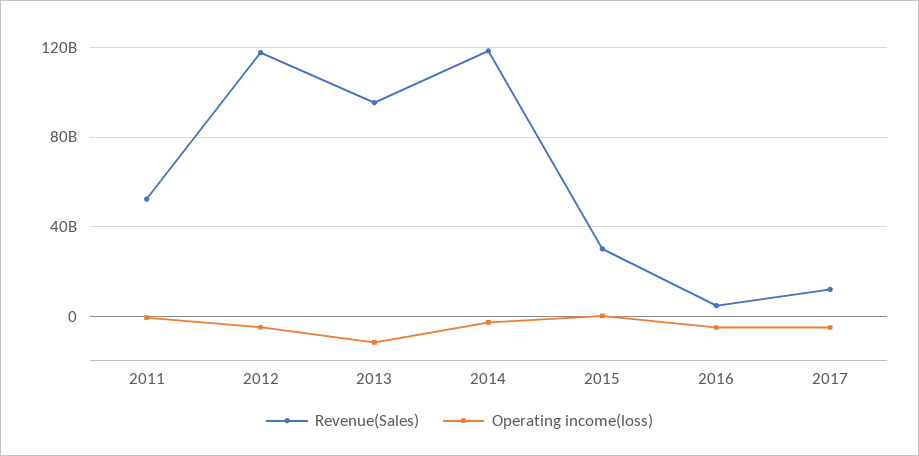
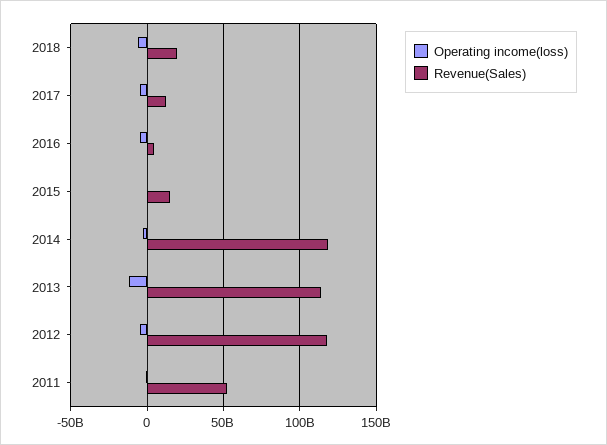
Revenue(Sales), 2013: 95000000000 -> 115000000000
Revenue(Sales), 2015: 30000000000 -> 15000000000
Operating income(loss), 2018: none -> -5000000000
Revenue(Sales), 2018: none -> 20000000000

